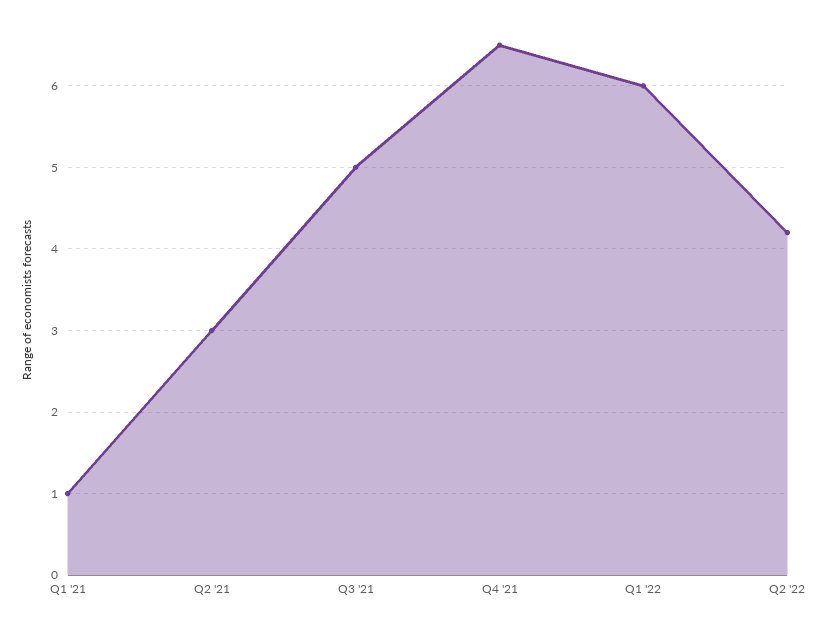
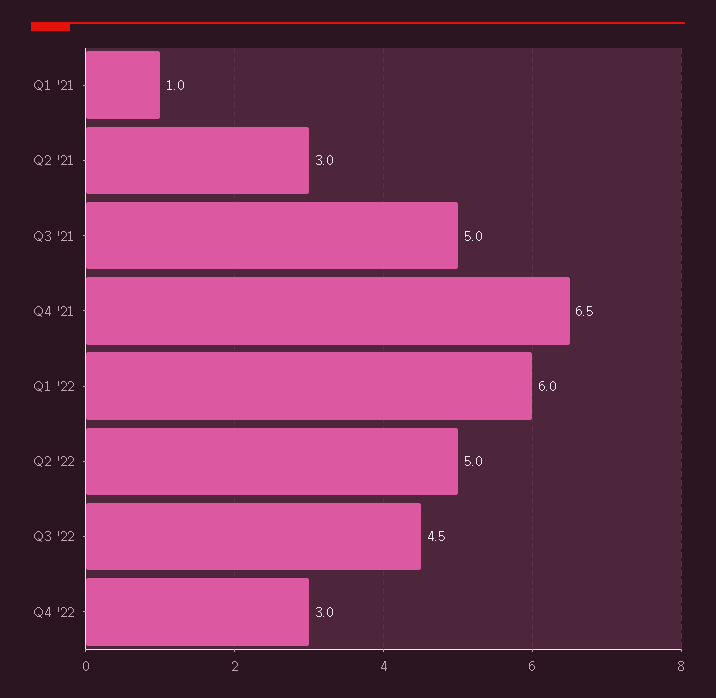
Q2 '22: 4.2 -> 5
Q3 '22: none -> 4.5
Q4 '22: none -> 3

